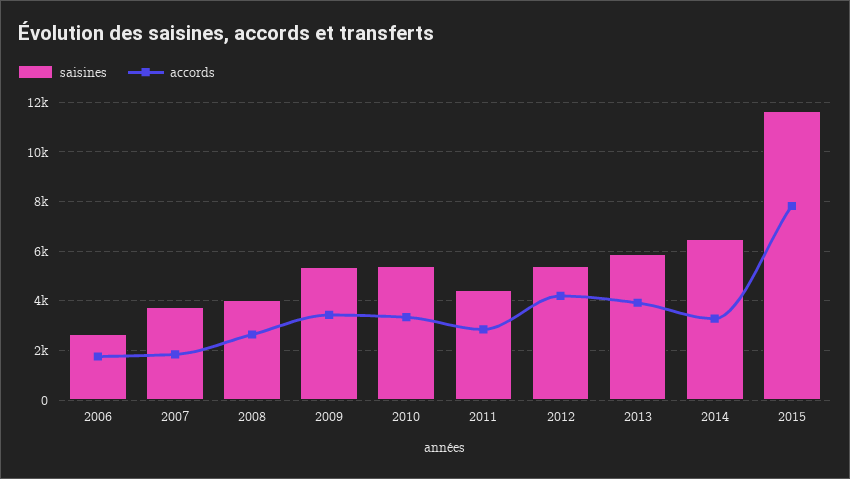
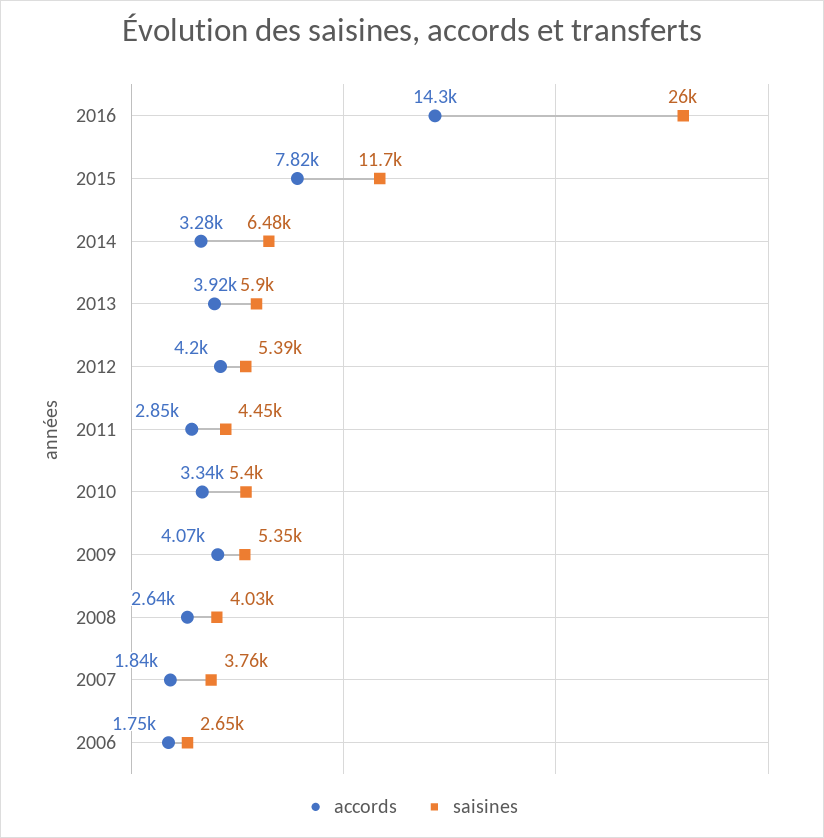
accords, 2009: 3500 -> 4070
accords, 2016: none -> 14300
saisines, 2016: none -> 26000

